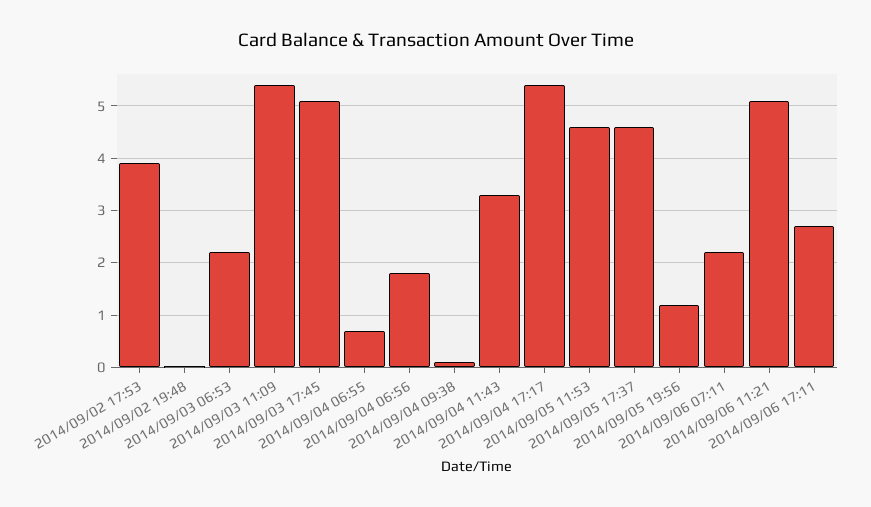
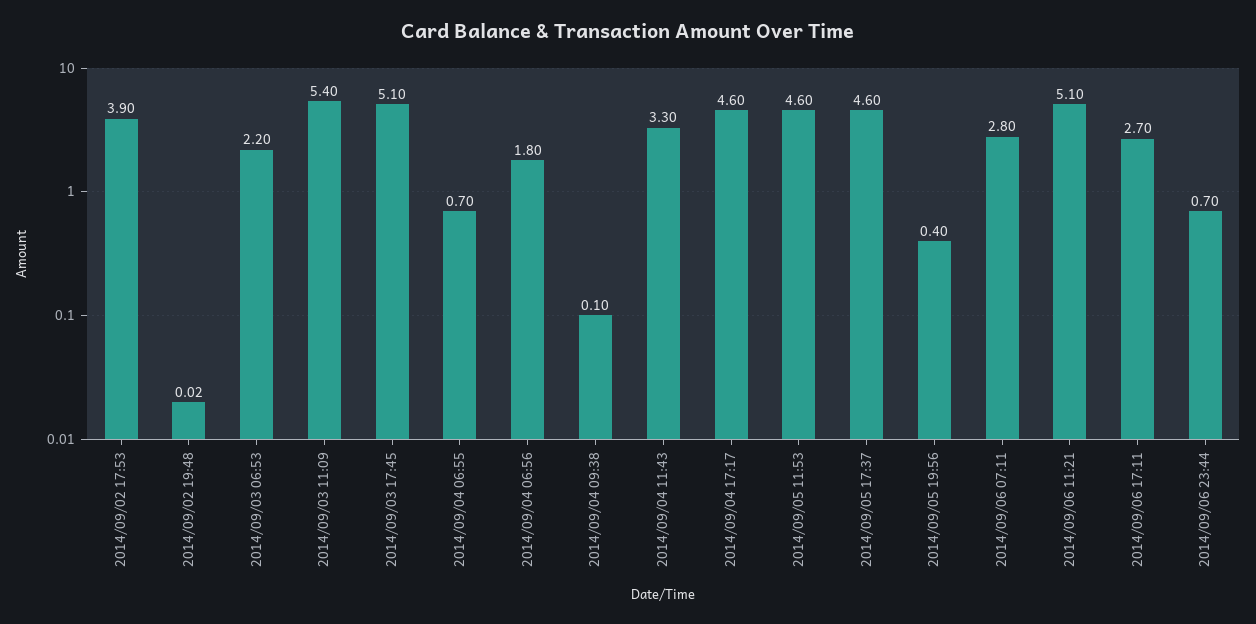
2014/09/04 17:17: 5.4 -> 4.6
2014/09/05 19:56: 1.2 -> 0.4
2014/09/06 07:11: 2.2 -> 2.8
2014/09/06 23:44: none -> 0.7

